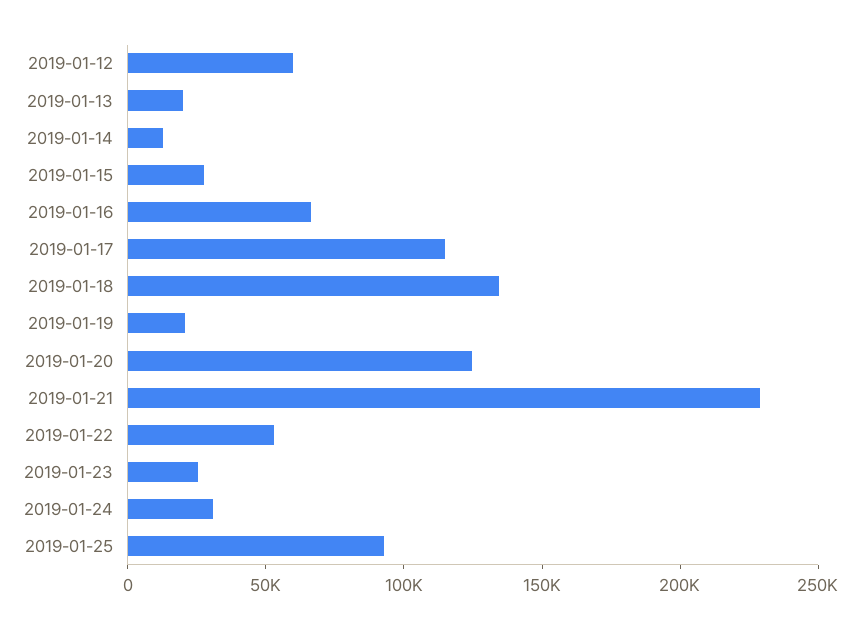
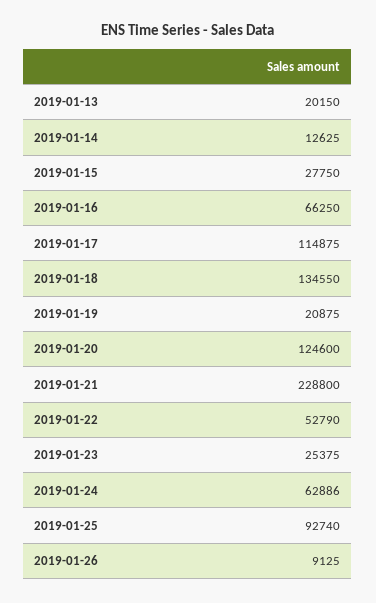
2019-01-12: 60000 -> none
2019-01-24: 30000 -> 62886
2019-01-26: none -> 9125

